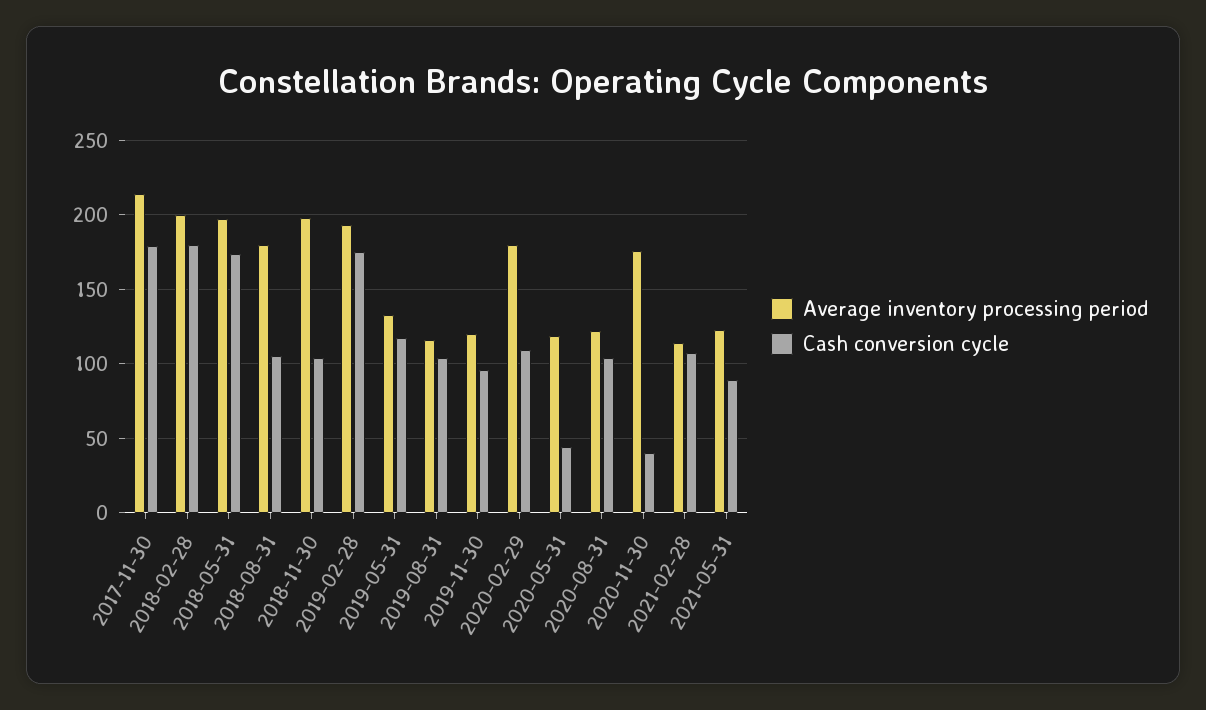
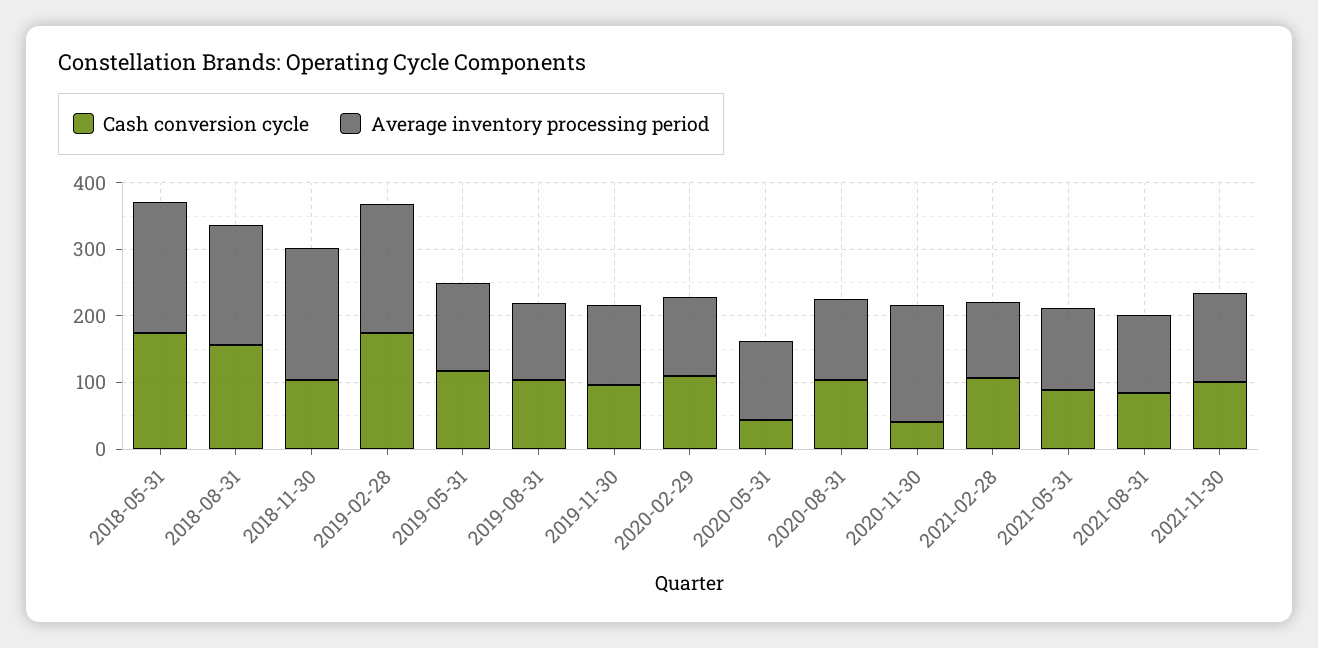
Average inventory processing period, 2017-11-30: 215 -> none
Cash conversion cycle, 2017-11-30: 180 -> none
Average inventory processing period, 2018-02-28: 200 -> none
Cash conversion cycle, 2018-02-28: 180 -> none
Cash conversion cycle, 2018-08-31: 105 -> 160
Average inventory processing period, 2020-02-29: 180 -> 120
Cash conversion cycle, 2021-08-31: none -> 80
Average inventory processing period, 2021-08-31: none -> 120
Cash conversion cycle, 2021-11-30: none -> 100
Average inventory processing period, 2021-11-30: none -> 140

